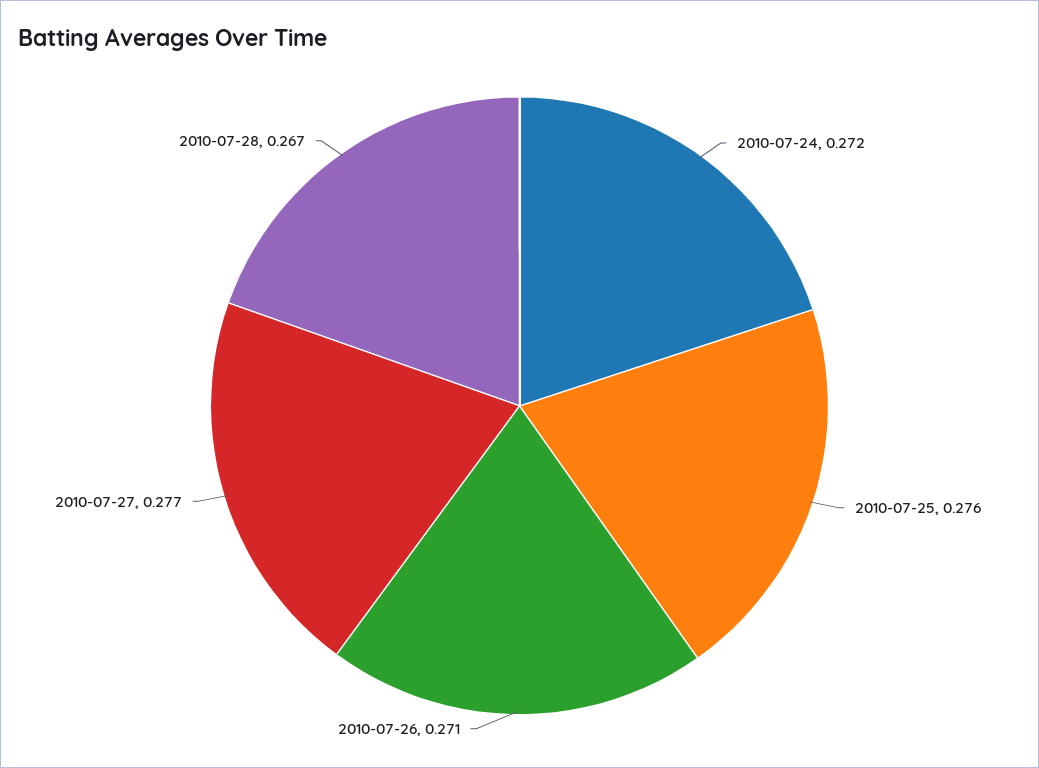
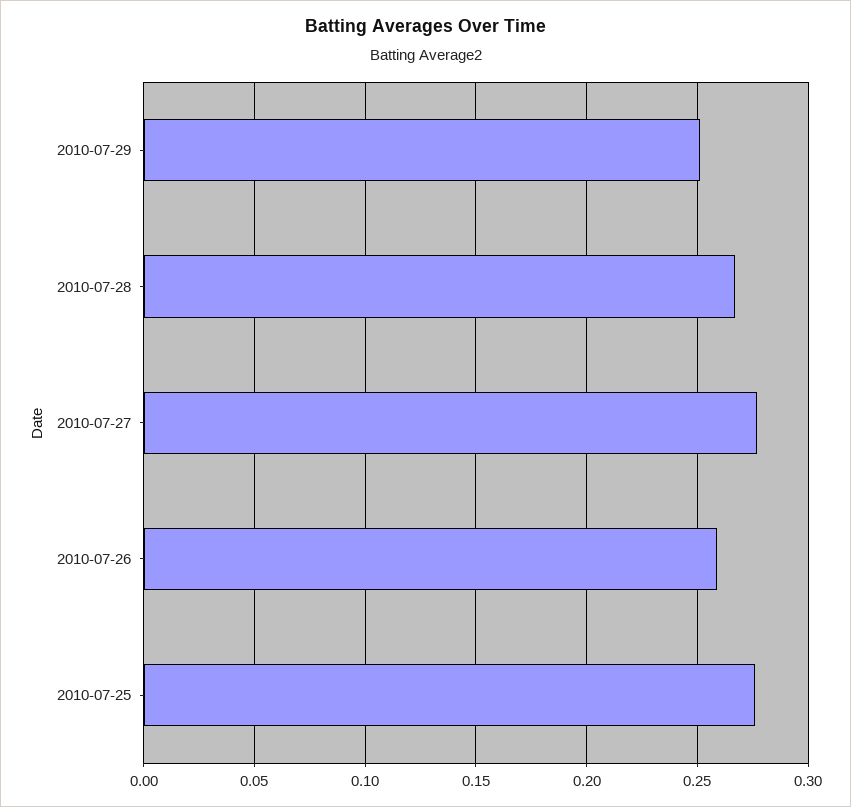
2010-07-24: 0.272 -> none
2010-07-26: 0.271 -> 0.26
2010-07-29: none -> 0.25

